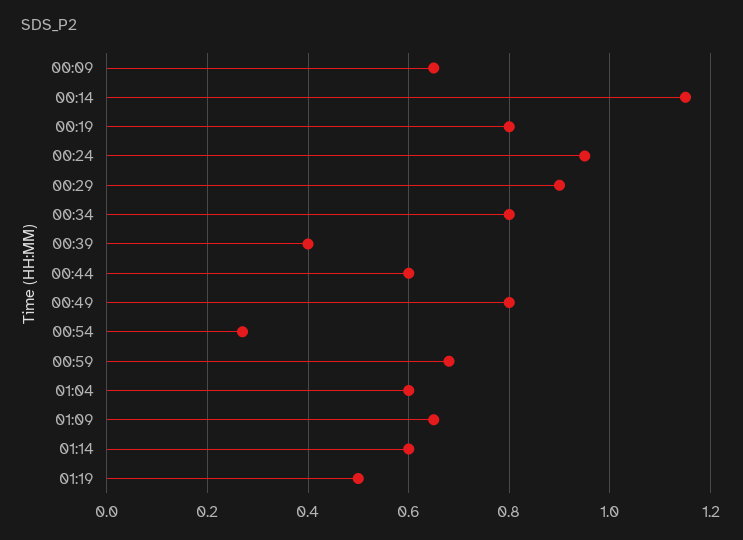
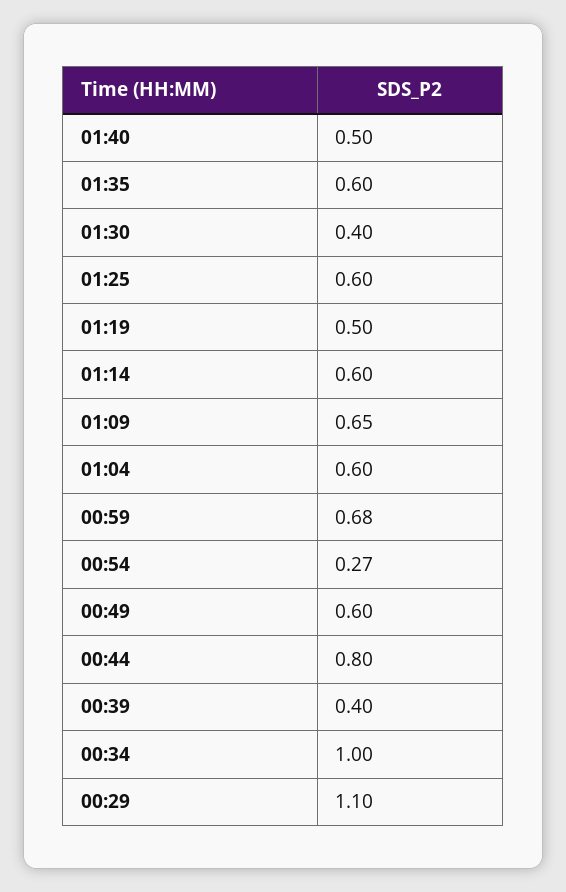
00:09: 0.65 -> none
00:14: 1.15 -> none
00:19: 0.8 -> none
00:24: 0.95 -> none
00:29: 0.9 -> 1.1
00:34: 0.8 -> 1
00:44: 0.6 -> 0.8
00:49: 0.8 -> 0.6
01:40: none -> 0.5
01:35: none -> 0.6
01:30: none -> 0.4
01:25: none -> 0.6

